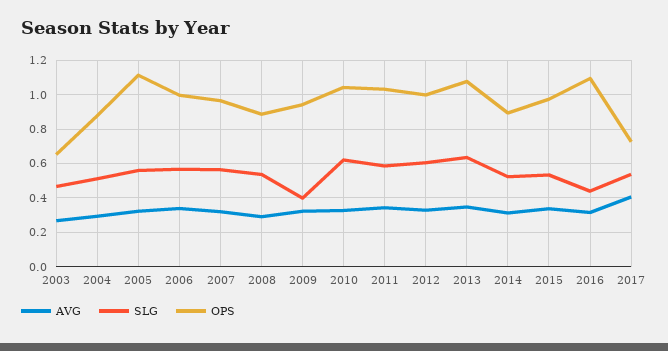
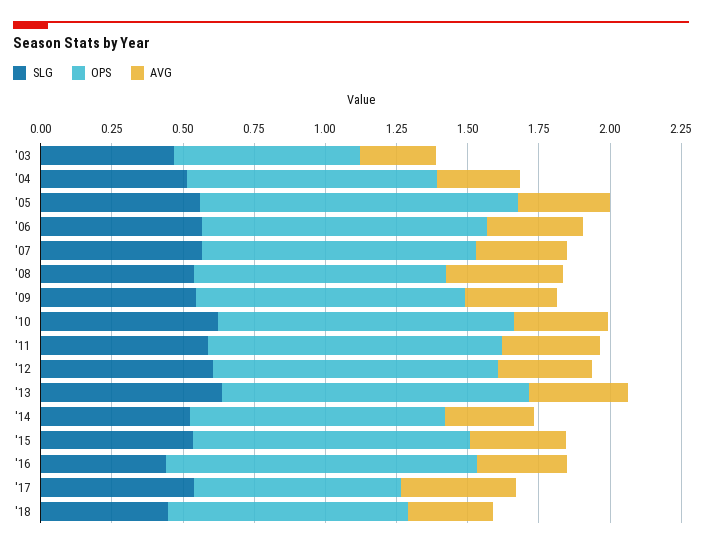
AVG, 2008: 0.3 -> 0.4
SLG, 2009: 0.4 -> 0.55
SLG, '18: none -> 0.45
OPS, '18: none -> 0.85
AVG, '18: none -> 0.3

